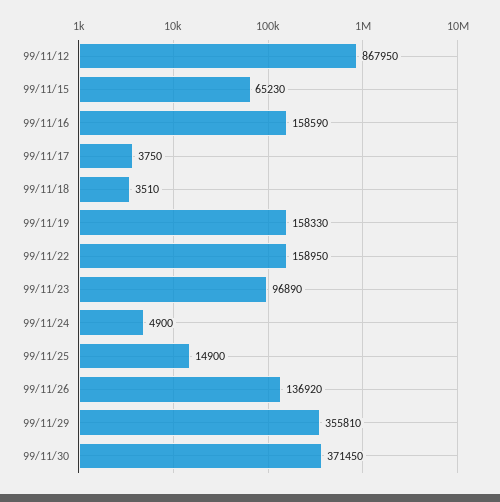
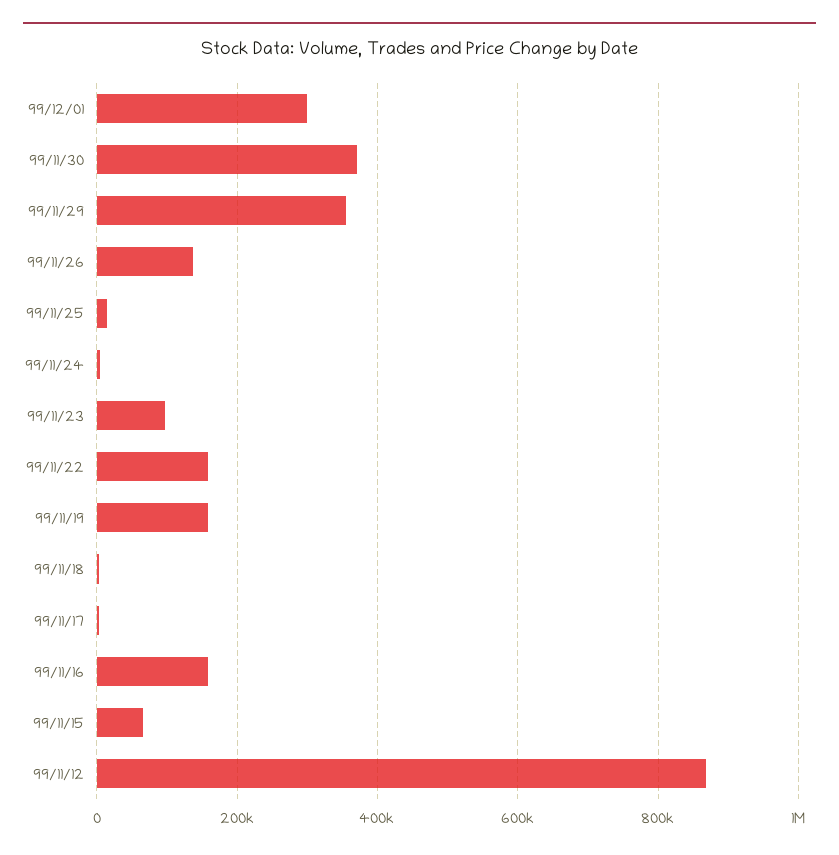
99/12/01: none -> 300000

